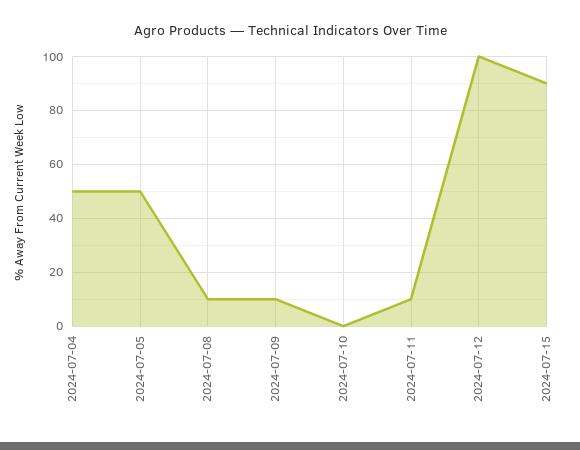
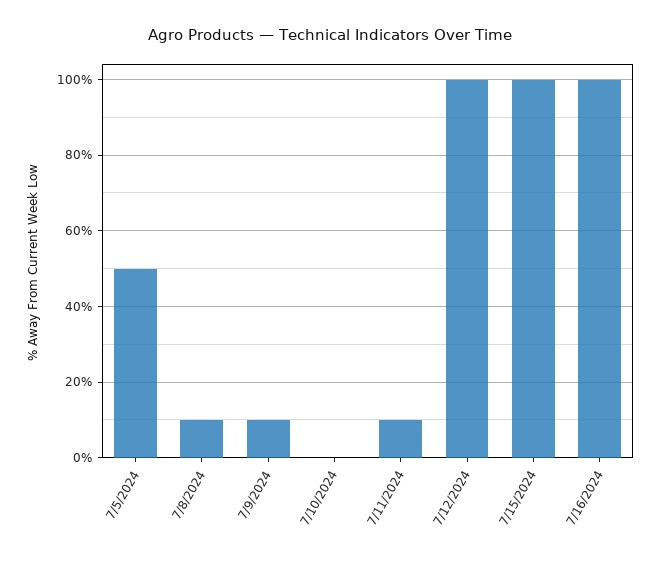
2024-07-04: 50 -> none
2024-07-15: 90 -> 100
7/16/2024: none -> 100

